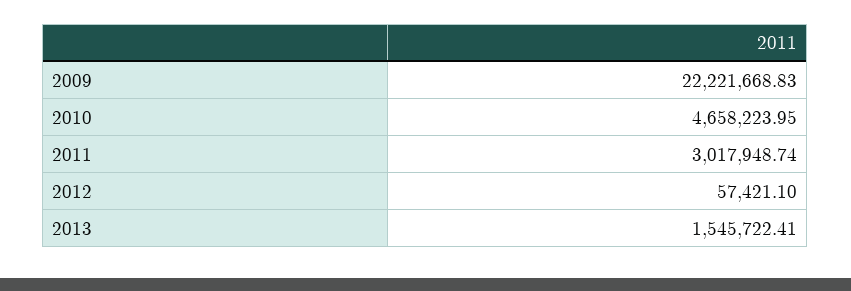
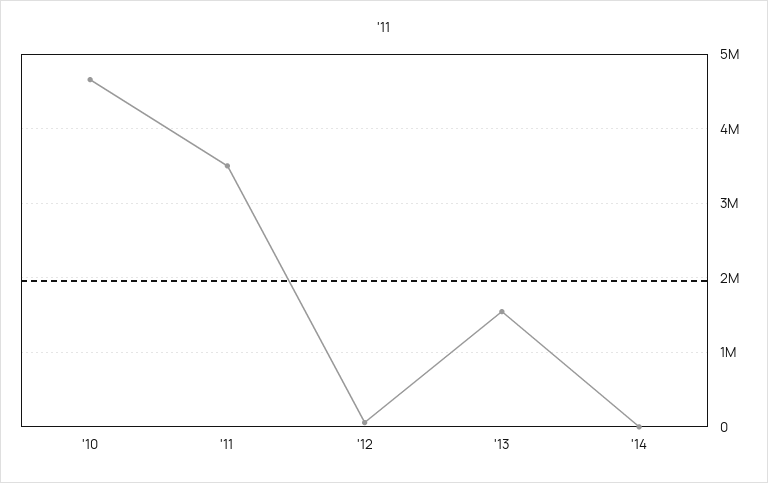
2009: 22221668.83 -> none
2011: 3017948.74 -> 3500000
'14: none -> 0

